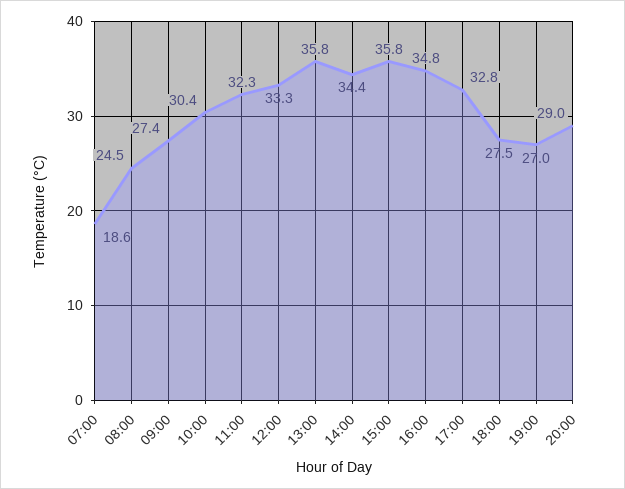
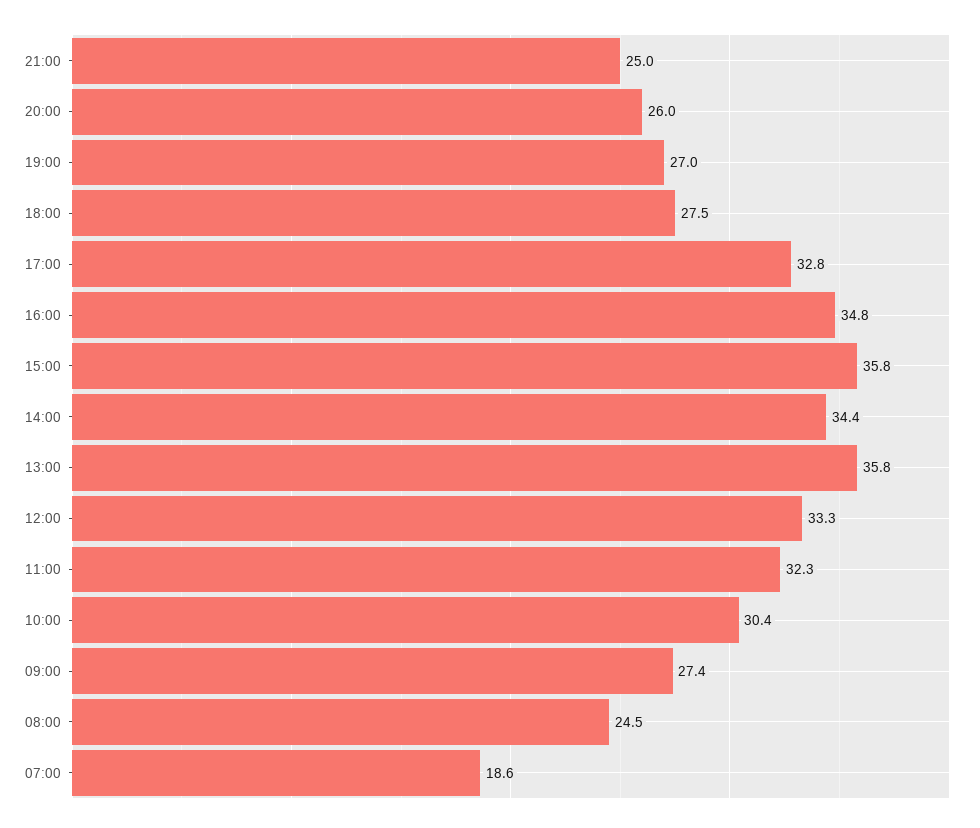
20:00: 29 -> 26
21:00: none -> 25

